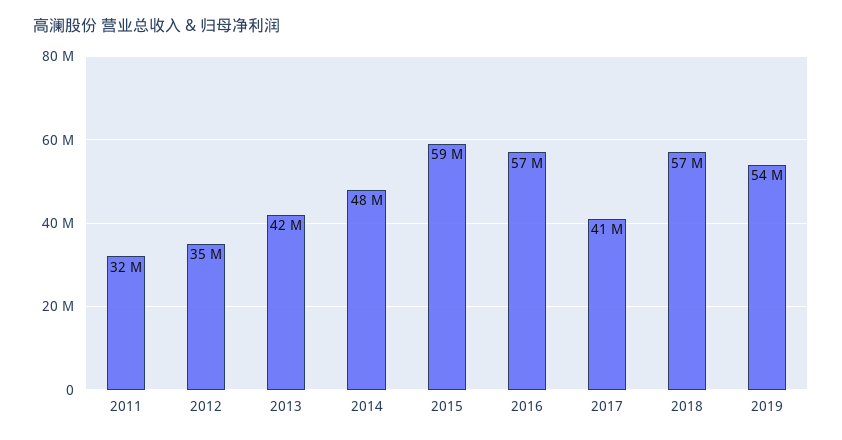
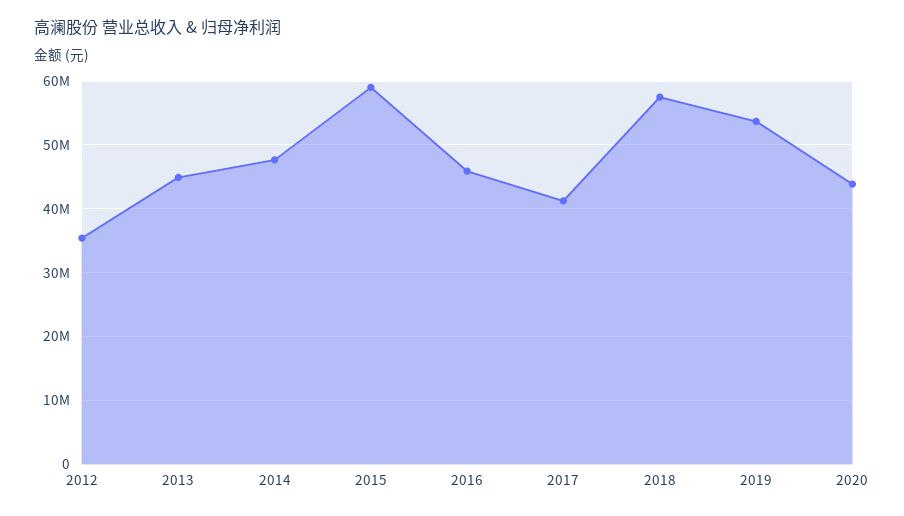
2011: 32000000 -> none
2013: 42000000 -> 45000000
2016: 57000000 -> 46000000
2020: none -> 44000000

